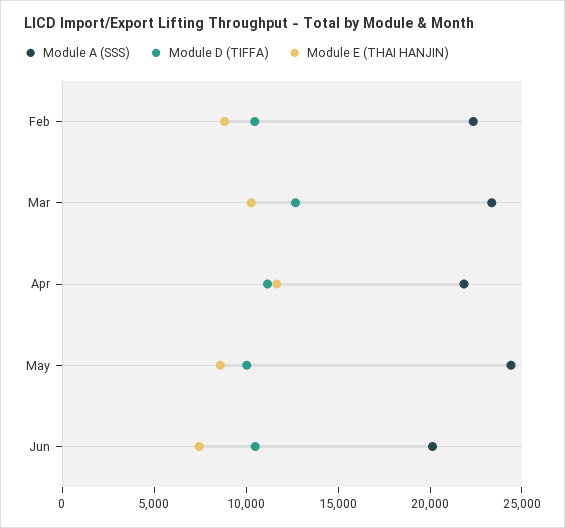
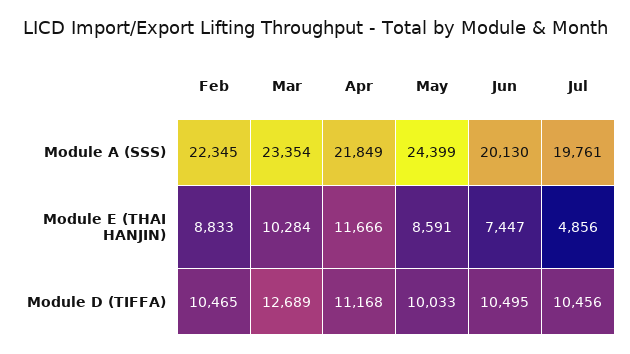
Module A (SSS), Jul: none -> 19761
Module E (THAI HANJIN), Jul: none -> 4856
Module D (TIFFA), Jul: none -> 10456

